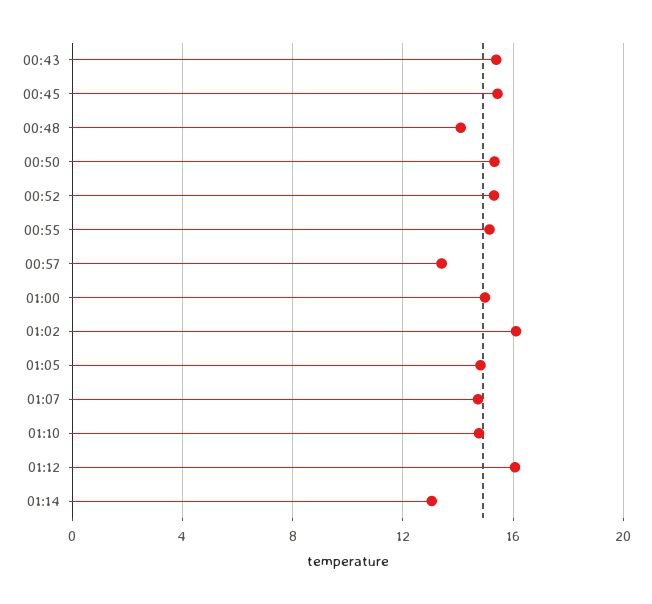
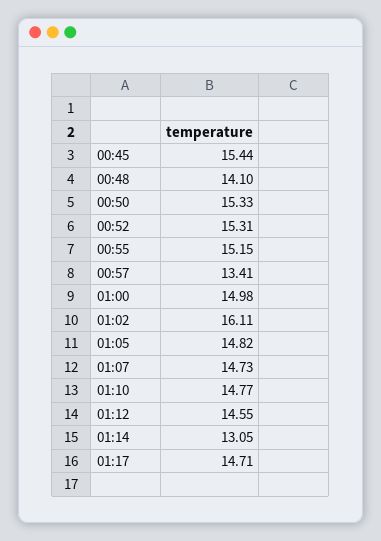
00:43: 15.5 -> none
01:12: 16 -> 14.55
01:17: none -> 14.71

